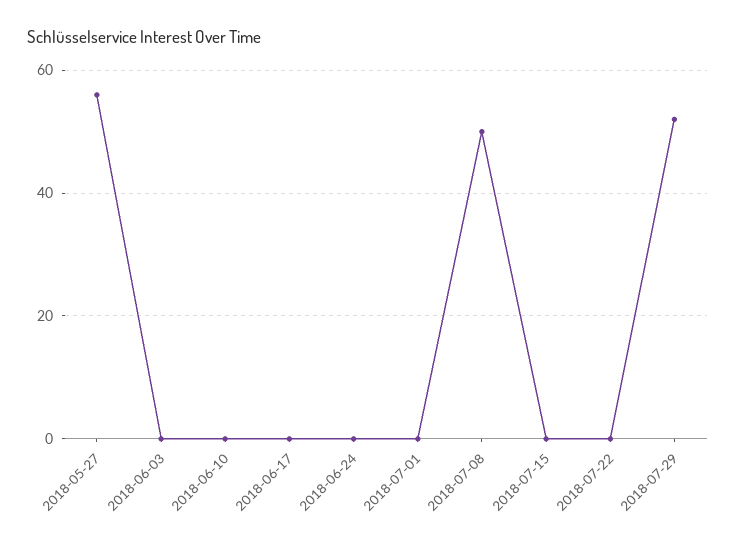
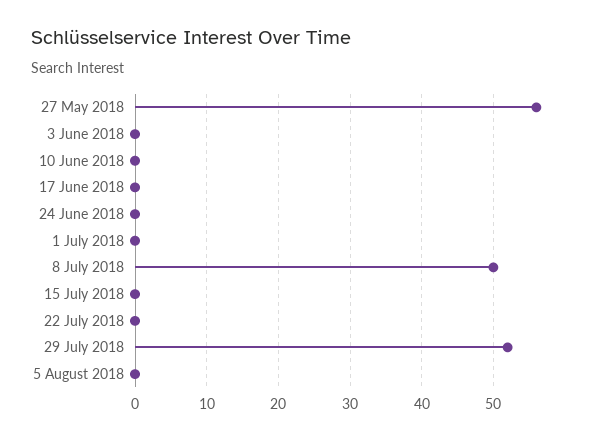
5 August 2018: none -> 0

